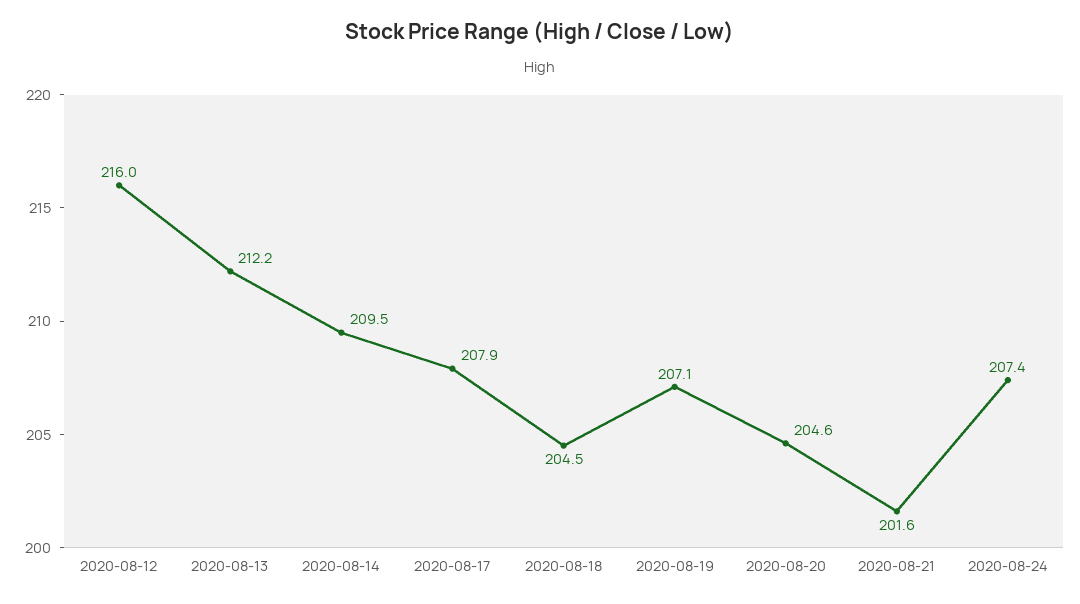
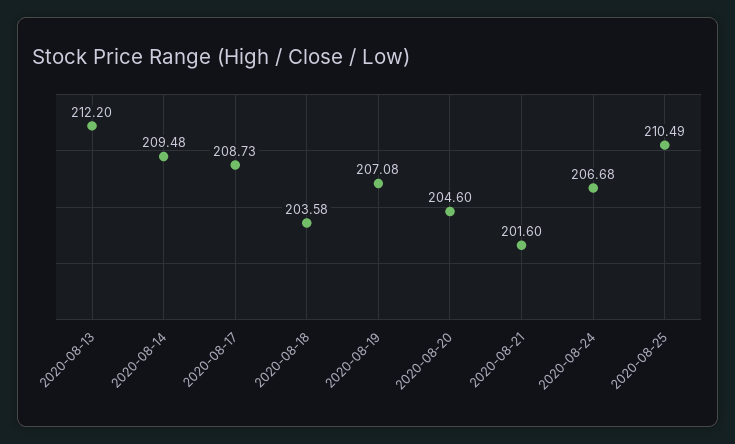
2020-08-12: 216 -> none
2020-08-17: 207.9 -> 208.73
2020-08-18: 204.5 -> 203.58
2020-08-24: 207.4 -> 206.68
2020-08-25: none -> 210.49

